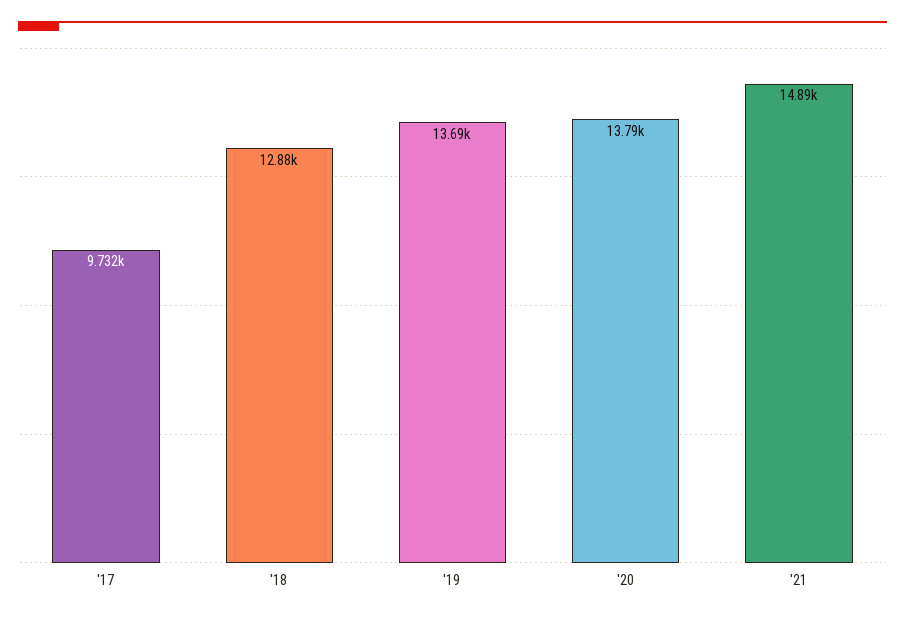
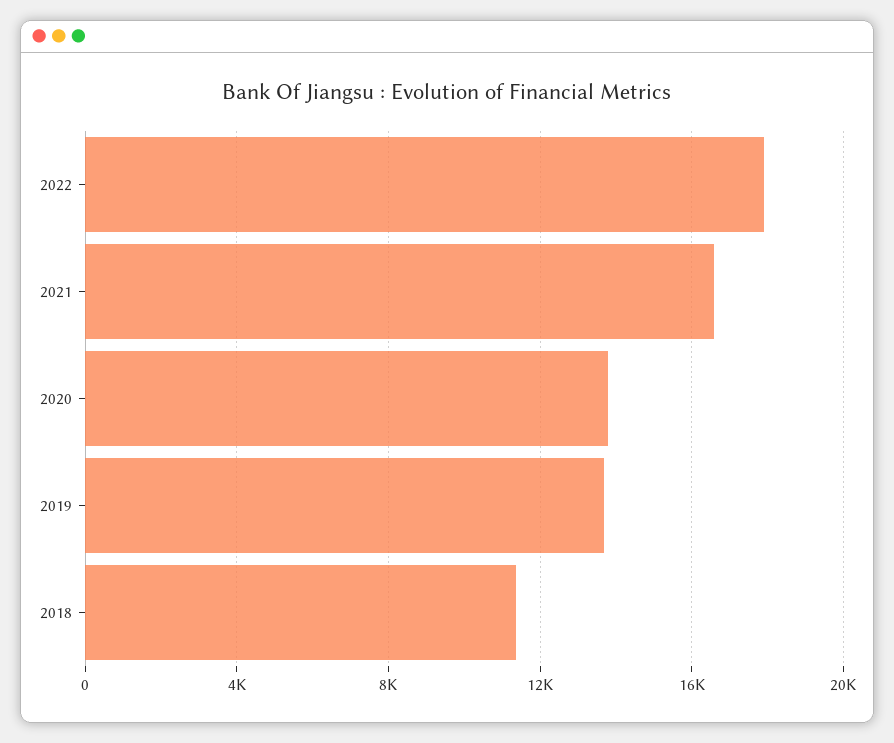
'17: 9732 -> none
'18: 12880 -> 11500
'21: 14890 -> 16500
2022: none -> 18000

